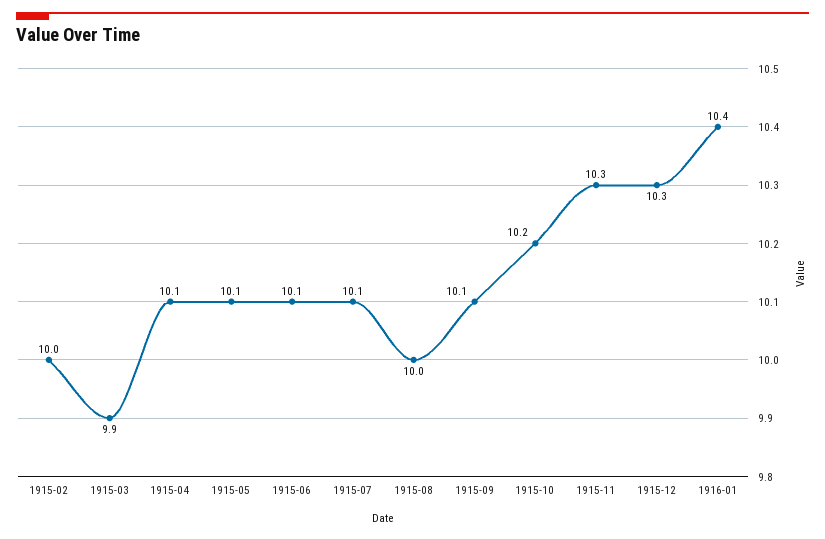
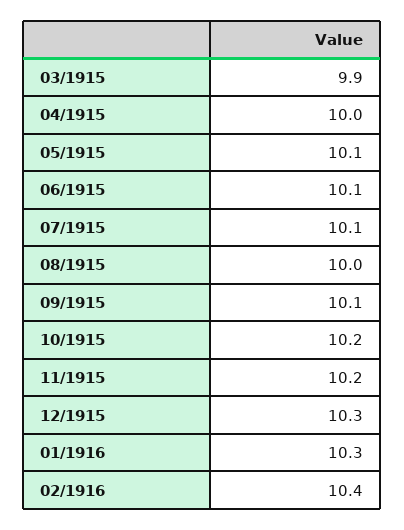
1915-02: 10 -> none
1915-04: 10.1 -> 10
1915-11: 10.3 -> 10.2
1916-01: 10.4 -> 10.3
02/1916: none -> 10.4

